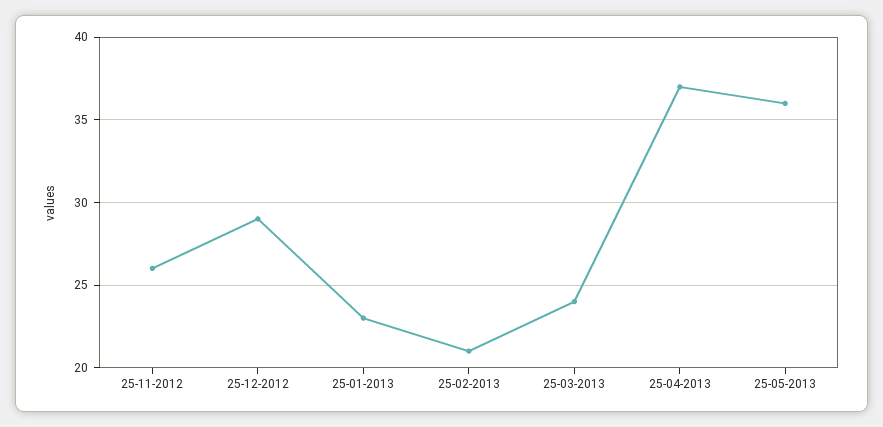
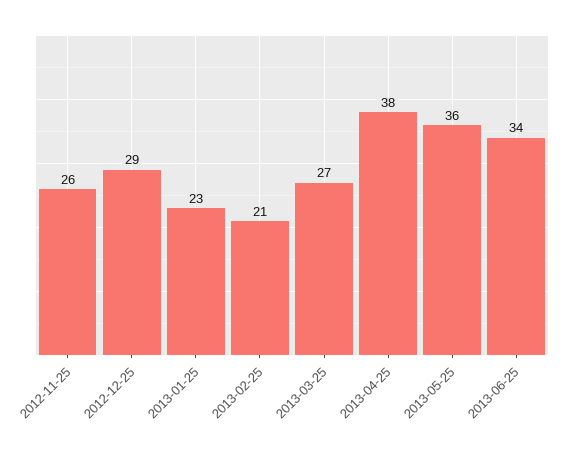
25-03-2013: 24 -> 27
25-04-2013: 37 -> 38
2013-06-25: none -> 34

